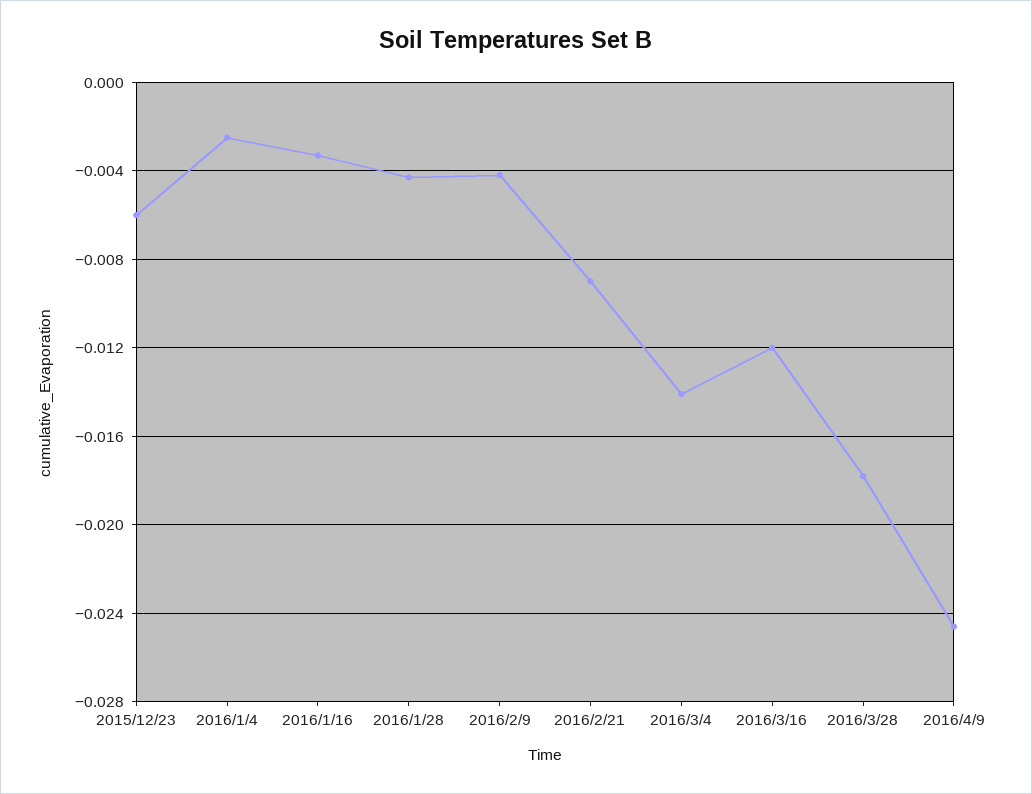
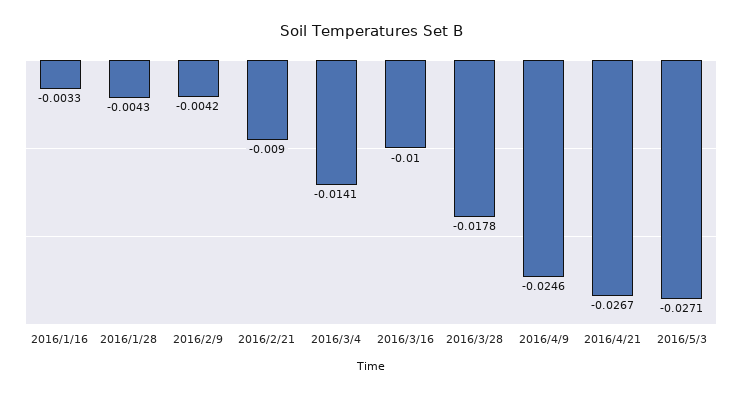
2015/12/23: -0.006 -> none
2016/1/4: -0.0025 -> none
2016/3/16: -0.012 -> -0.01
2016/4/21: none -> -0.0267
2016/5/3: none -> -0.0271

